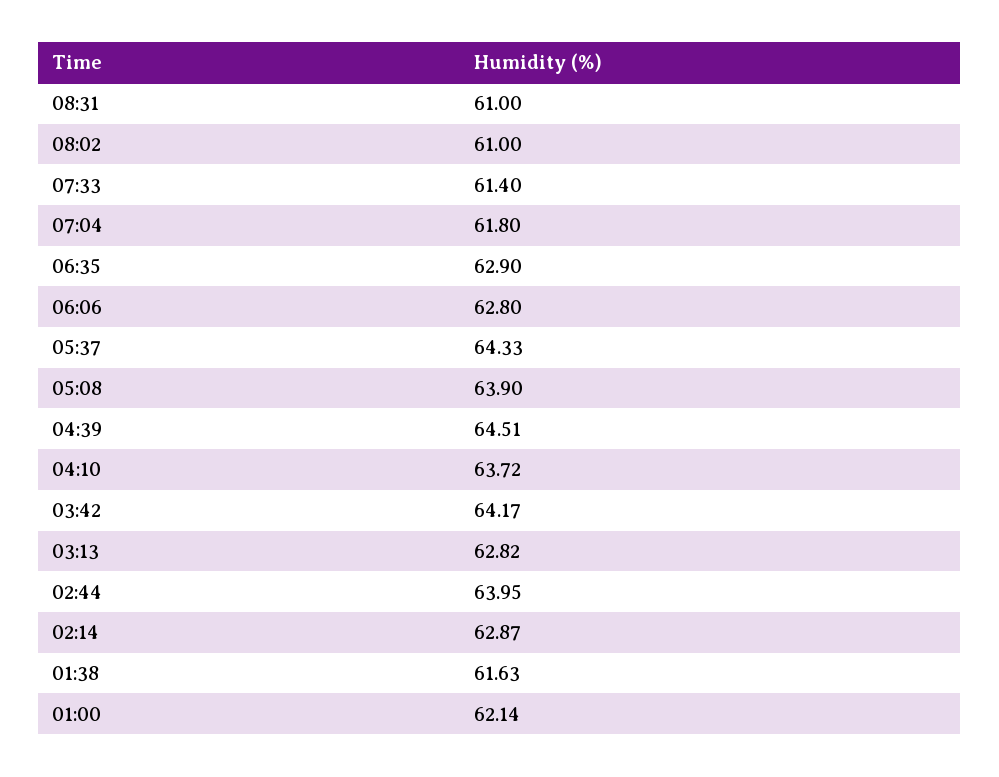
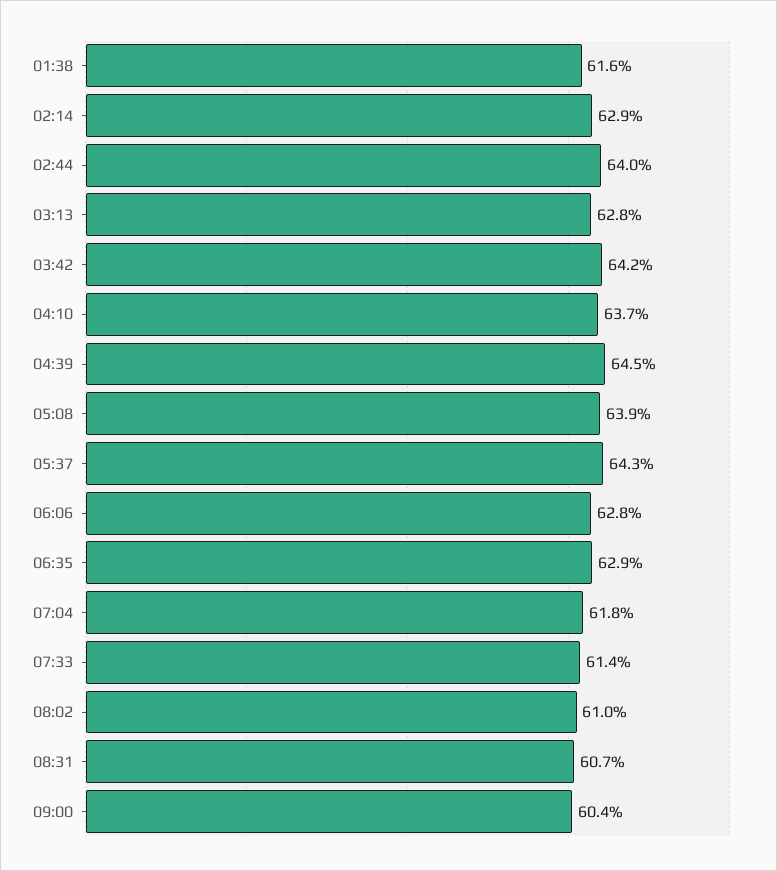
08:31: 61 -> 60.7
01:00: 62.14 -> none
09:00: none -> 60.4

